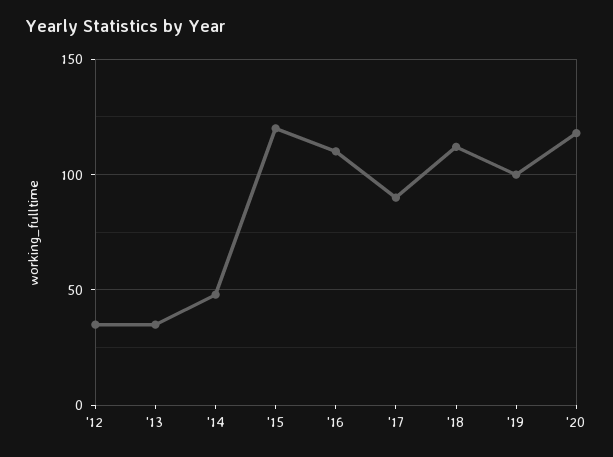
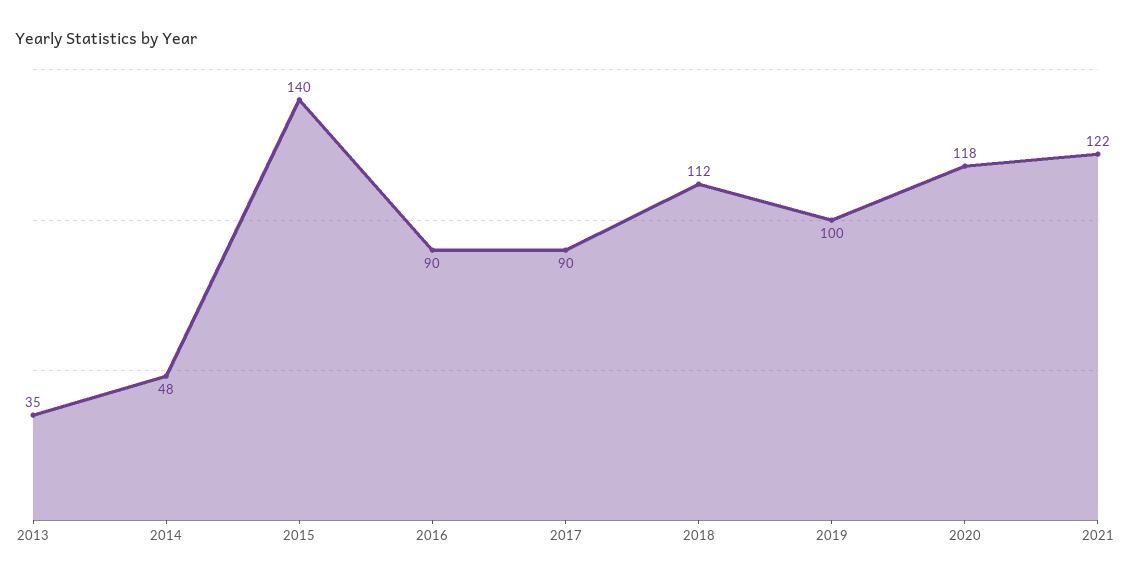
'12: 35 -> none
'15: 120 -> 140
'16: 110 -> 90
2021: none -> 122

